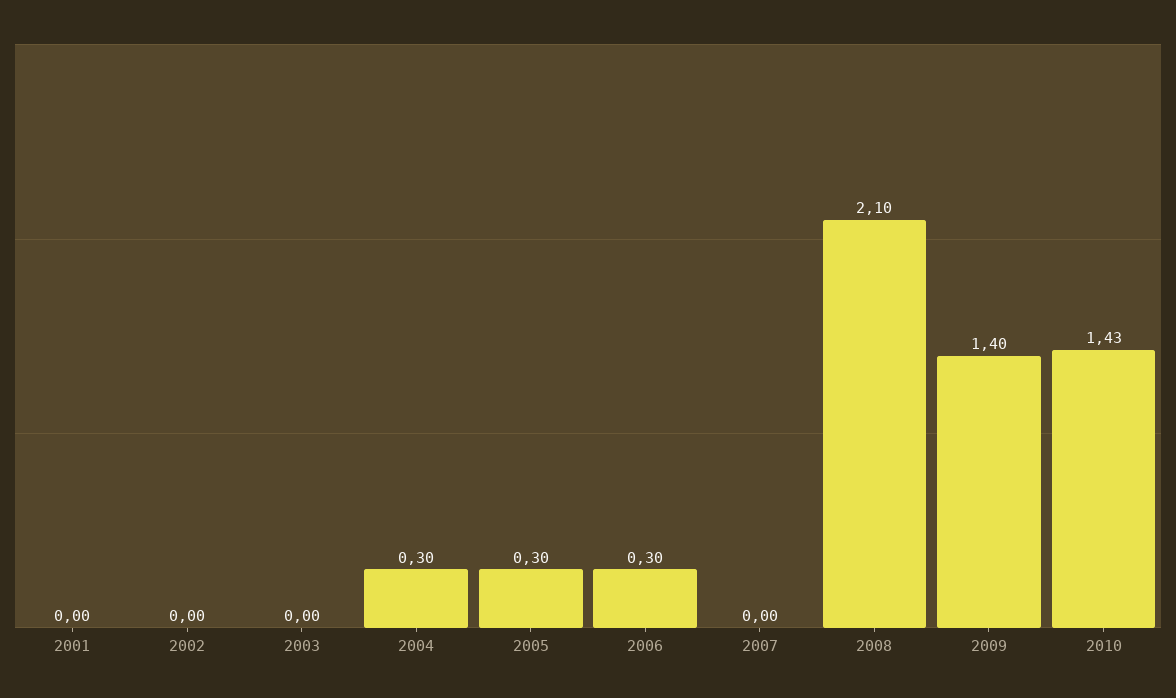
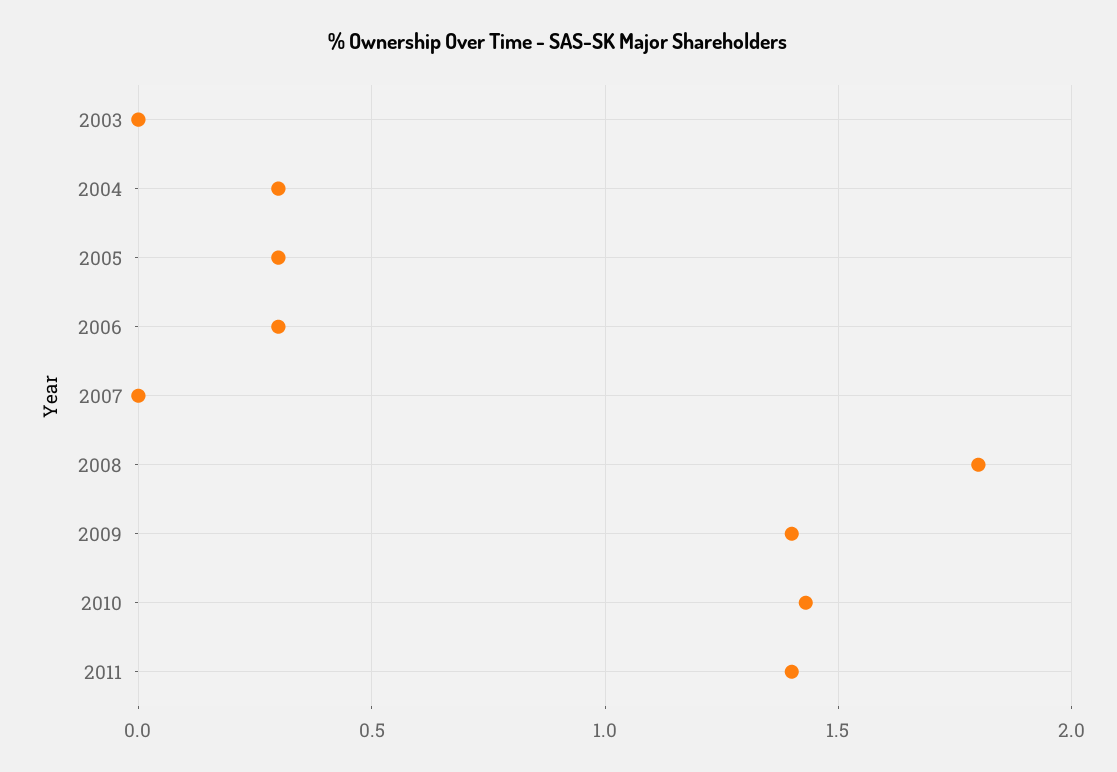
2001: 0 -> none
2002: 0 -> none
2008: 2.1 -> 1.8
2011: none -> 1.4

